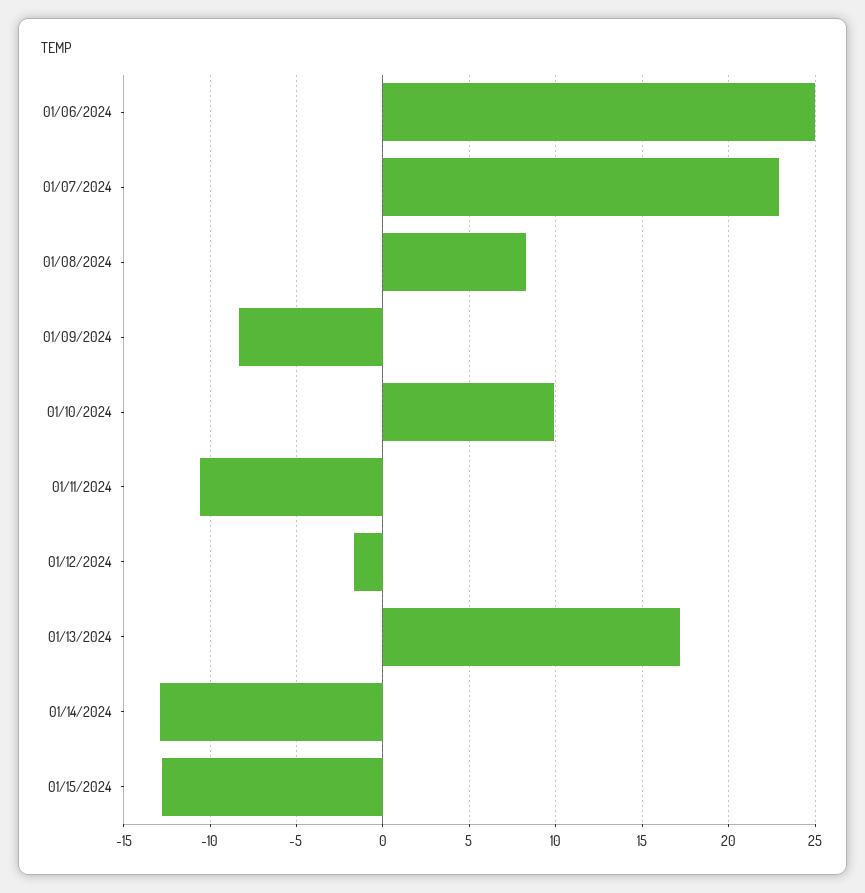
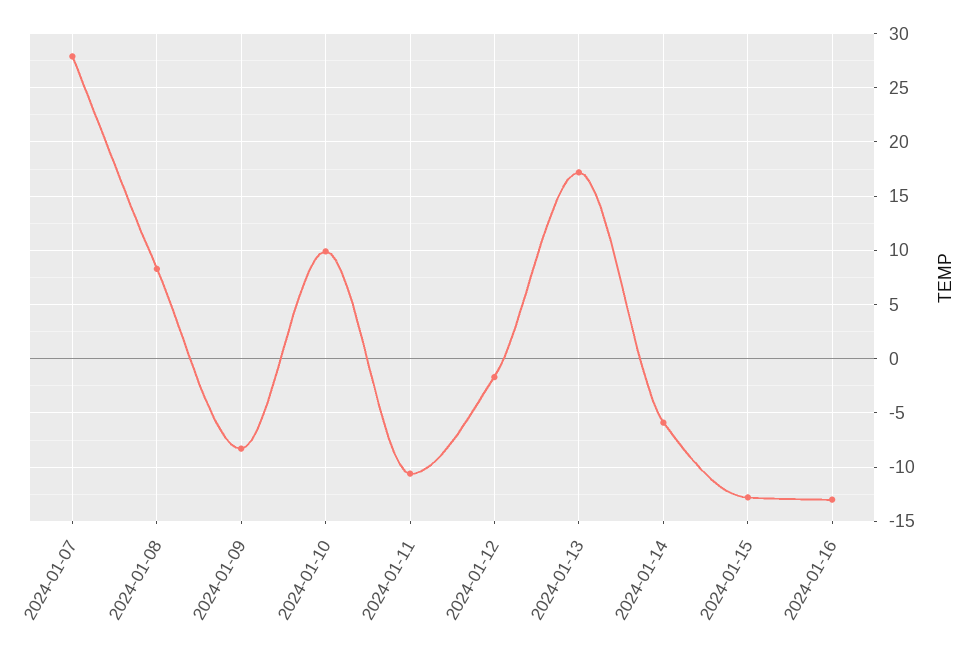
01/06/2024: 25 -> none
01/07/2024: 23 -> 28
01/14/2024: -13 -> -6
2024-01-16: none -> -13

